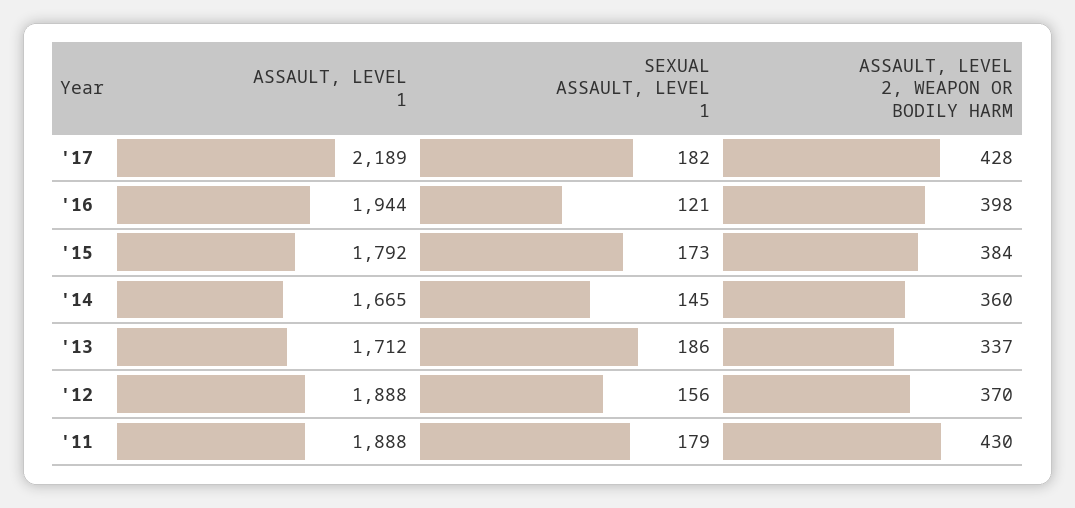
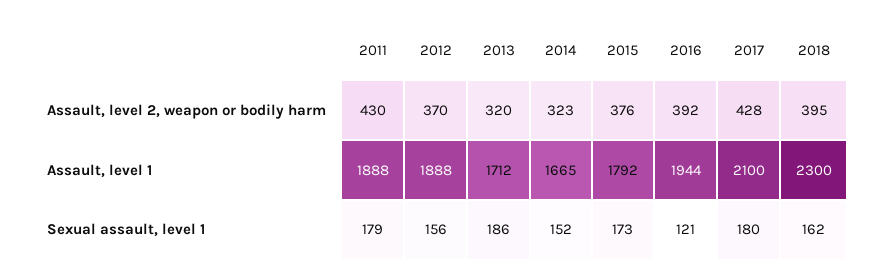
ASSAULT, LEVEL 1, '17: 2189 -> 2100
SEXUAL ASSAULT, LEVEL 1, '17: 182 -> 180
ASSAULT, LEVEL 2, WEAPON OR BODILY HARM, '16: 398 -> 392
ASSAULT, LEVEL 2, WEAPON OR BODILY HARM, '15: 384 -> 376
SEXUAL ASSAULT, LEVEL 1, '14: 145 -> 152
ASSAULT, LEVEL 2, WEAPON OR BODILY HARM, '14: 360 -> 323
ASSAULT, LEVEL 2, WEAPON OR BODILY HARM, '13: 337 -> 320
ASSAULT, LEVEL 2, WEAPON OR BODILY HARM, 2018: none -> 395
ASSAULT, LEVEL 1, 2018: none -> 2300
SEXUAL ASSAULT, LEVEL 1, 2018: none -> 162

